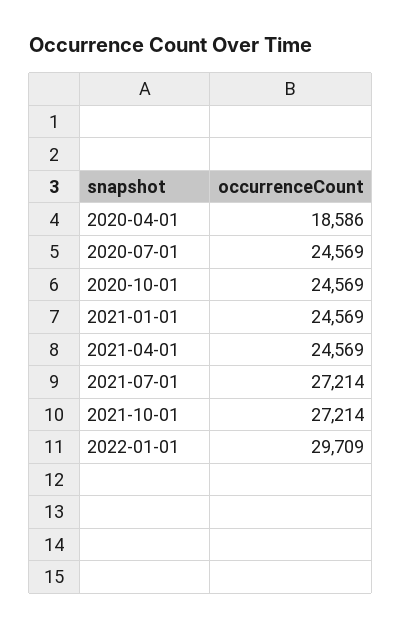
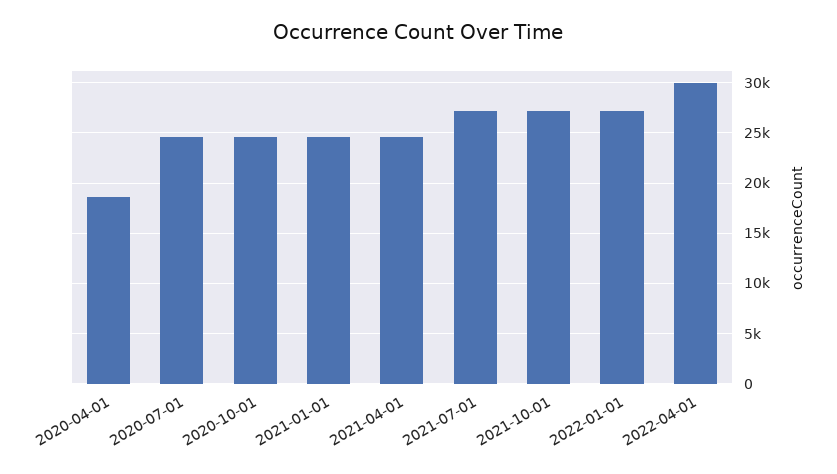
2022-01-01: 29709 -> 27000
2022-04-01: none -> 30000

